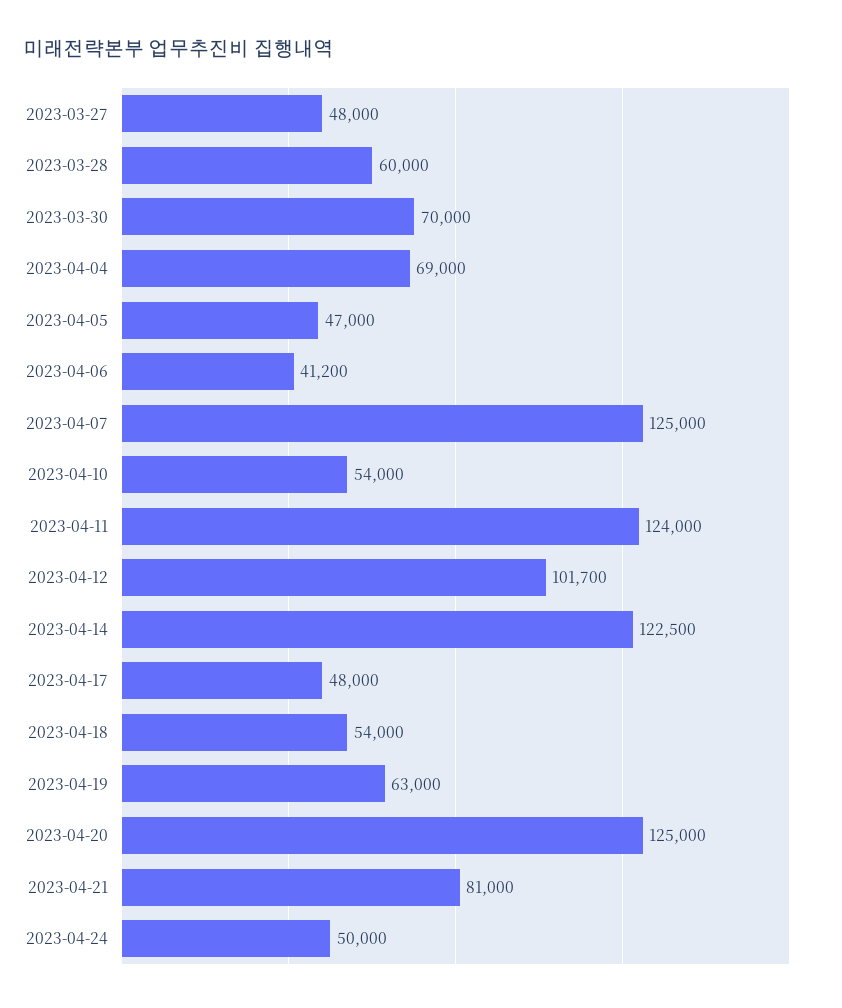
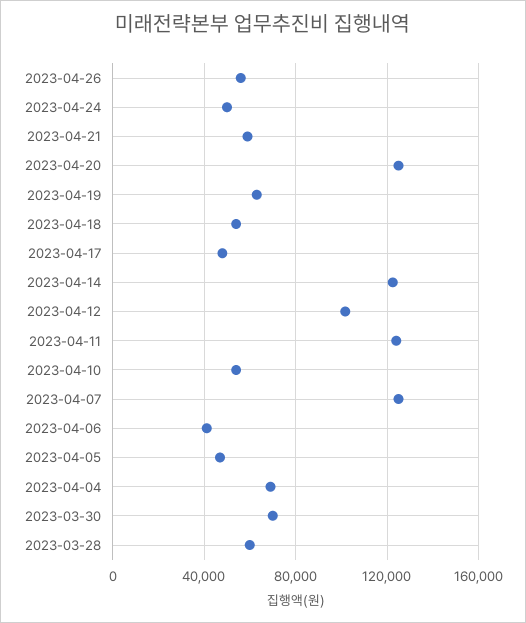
2023-03-27: 48000 -> none
2023-04-21: 81000 -> 60000
2023-04-26: none -> 55000

